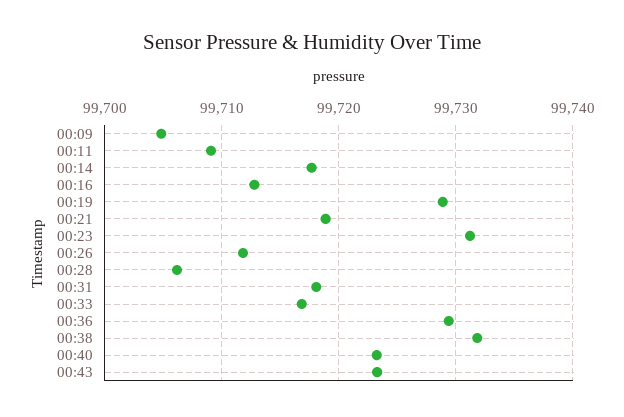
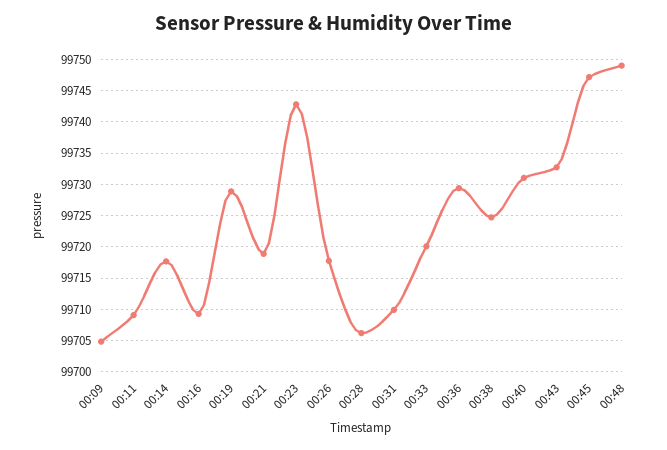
00:16: 99713 -> 99709
00:23: 99731 -> 99743
00:26: 99712 -> 99718
00:31: 99718 -> 99710
00:33: 99717 -> 99720
00:38: 99732 -> 99725
00:40: 99723 -> 99731
00:43: 99723 -> 99733
00:45: none -> 99747
00:48: none -> 99749

